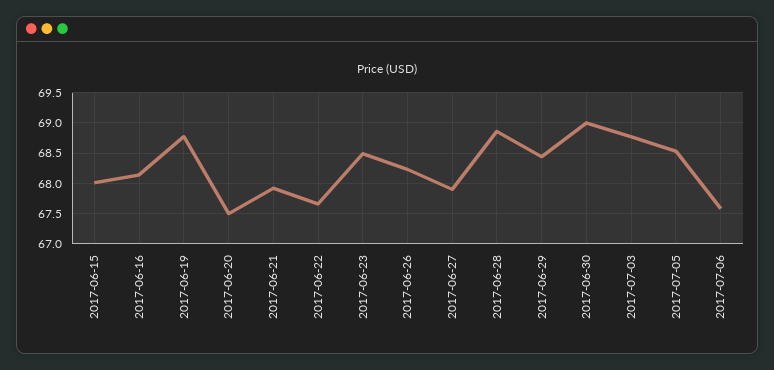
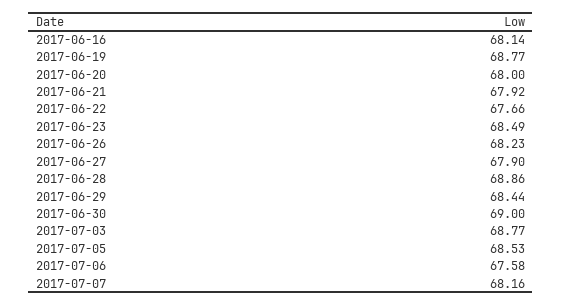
2017-06-15: 68 -> none
2017-06-20: 67.5 -> 68
2017-07-07: none -> 68.16

